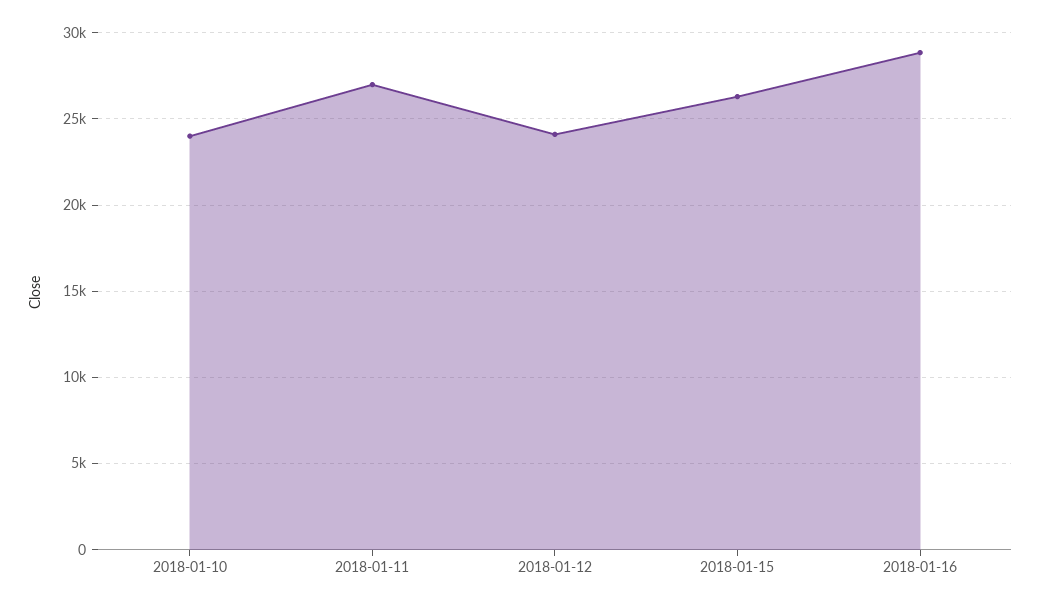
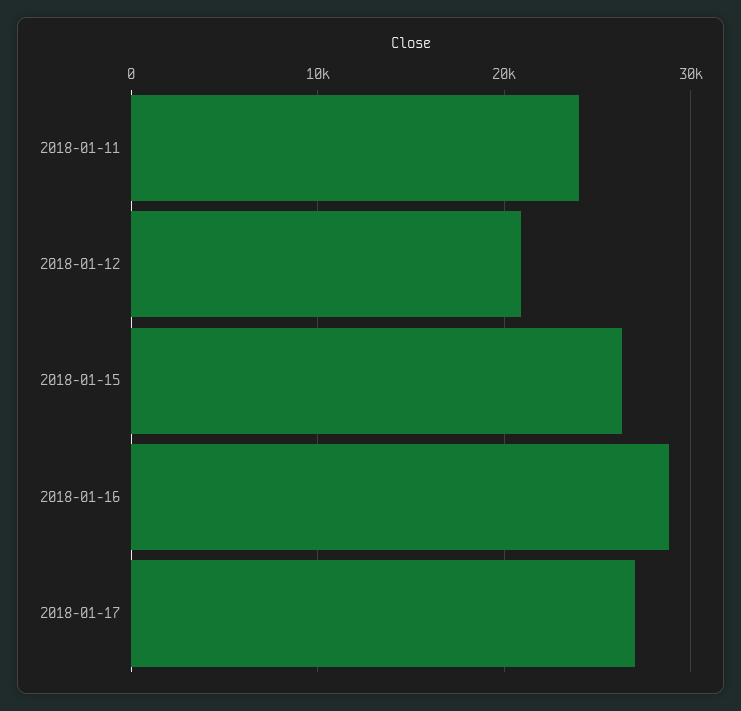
2018-01-10: 24000 -> none
2018-01-11: 27000 -> 24000
2018-01-12: 24000 -> 21000
2018-01-17: none -> 27000

